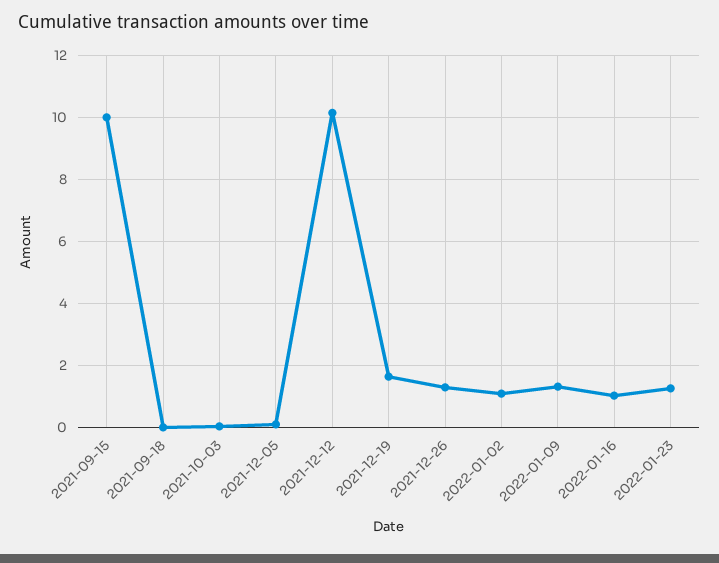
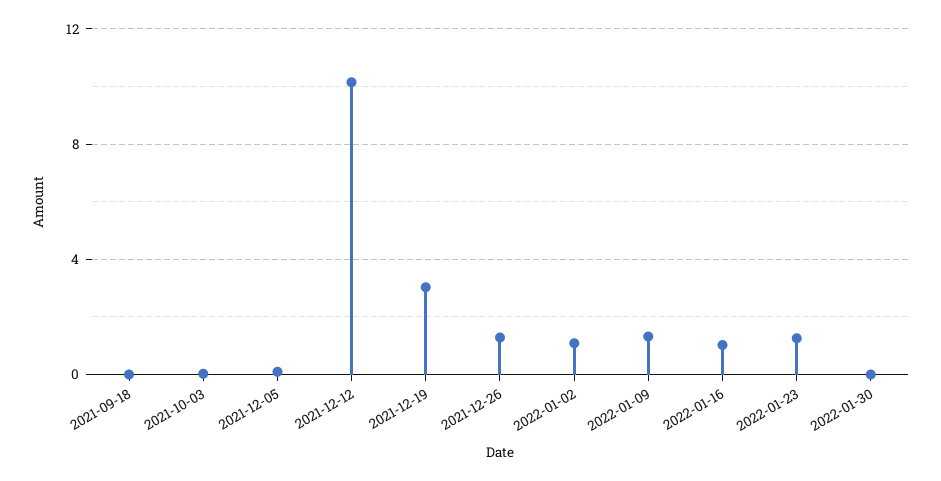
2021-09-15: 10 -> none
2021-12-19: 1.6 -> 3
2022-01-30: none -> 0

